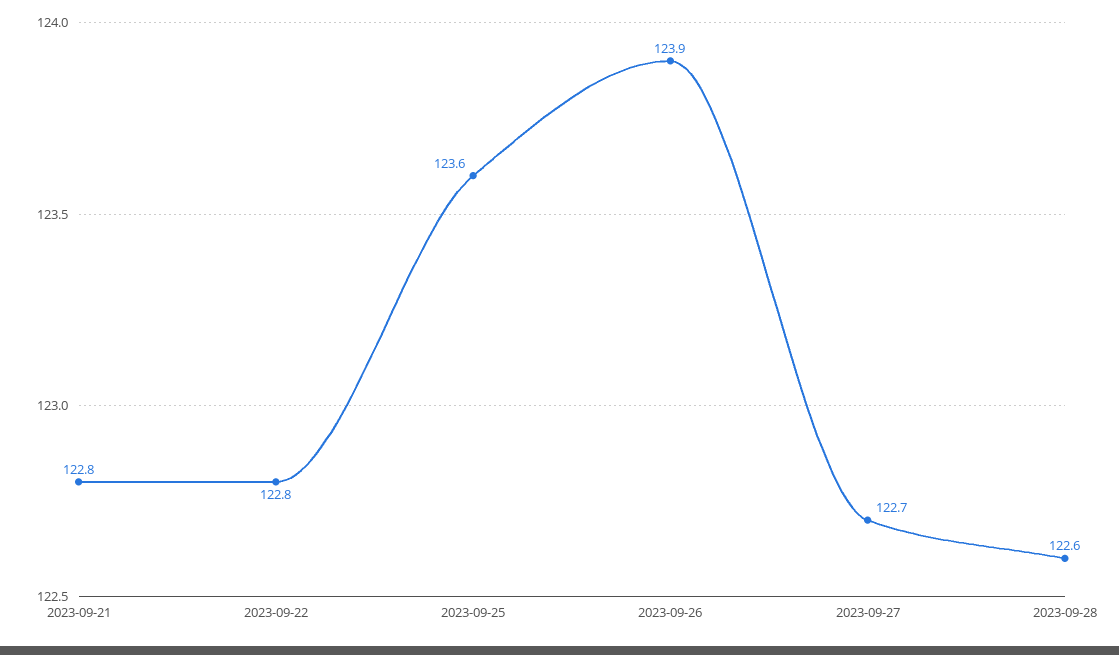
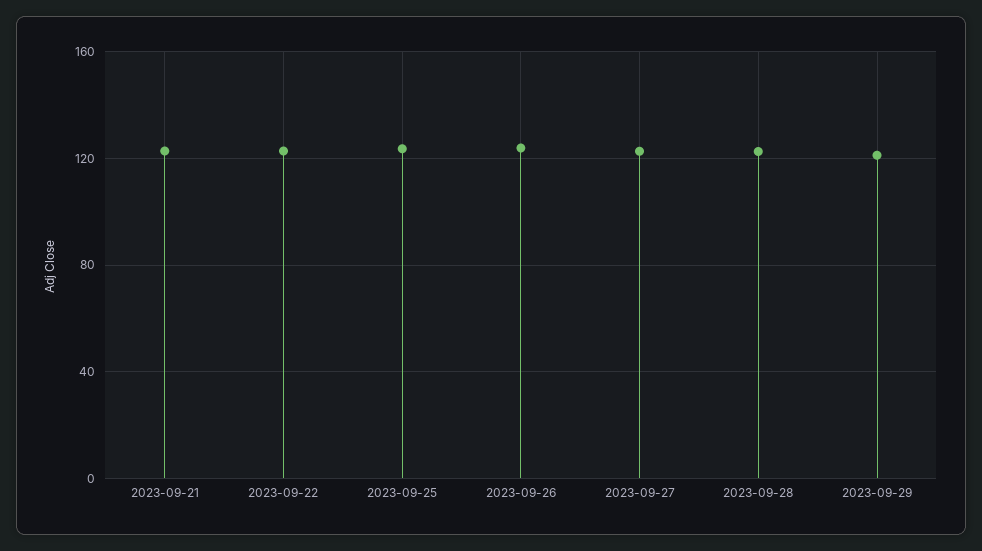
2023-09-29: none -> 120

